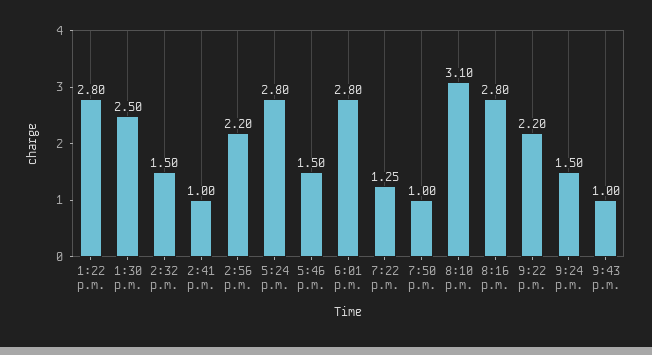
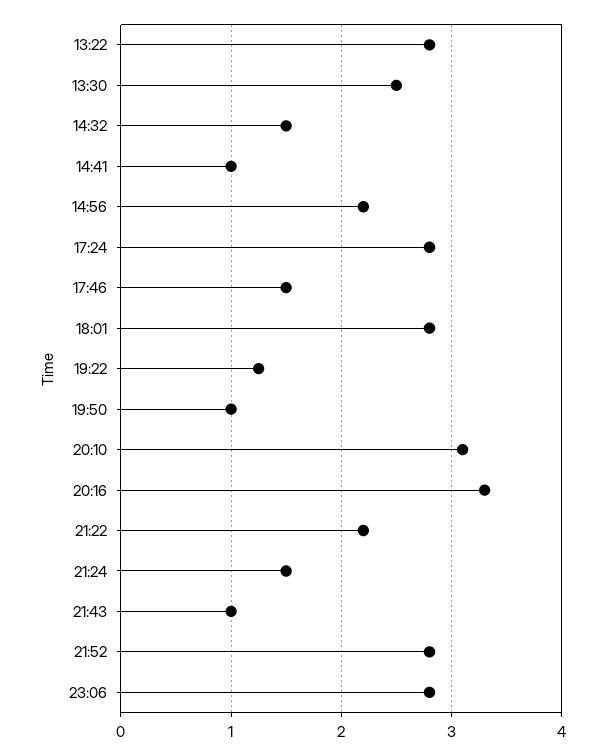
8:16 p.m.: 2.8 -> 3.3
21:52: none -> 2.8
23:06: none -> 2.8

